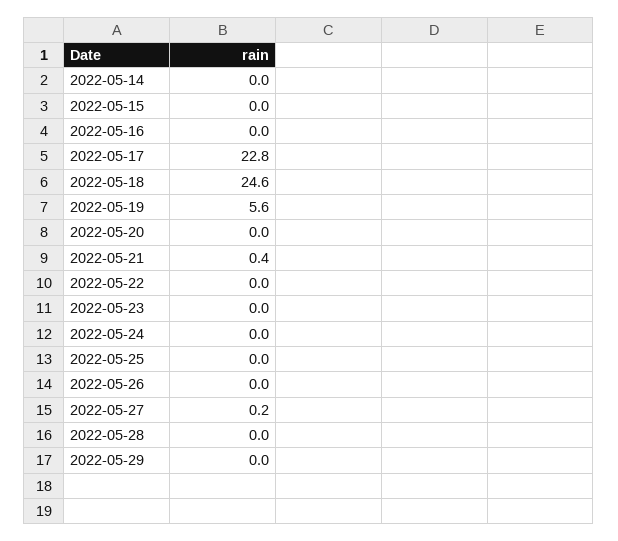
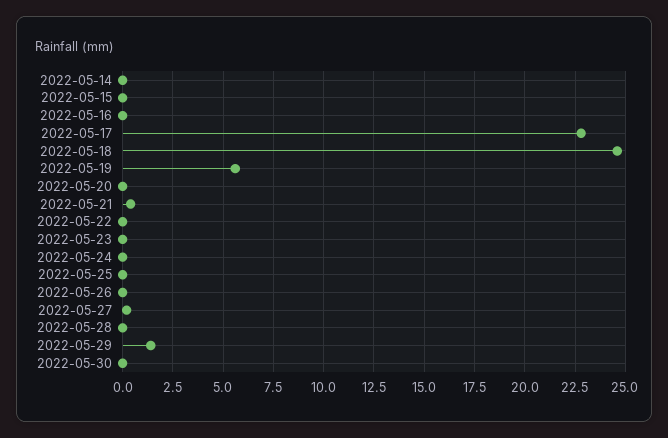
2022-05-29: 0 -> 1.5
2022-05-30: none -> 0

